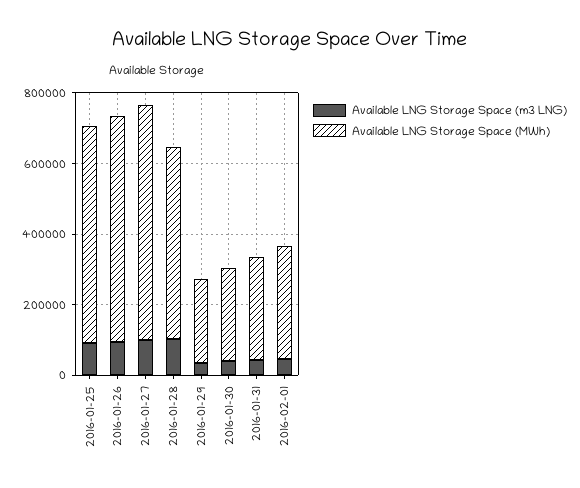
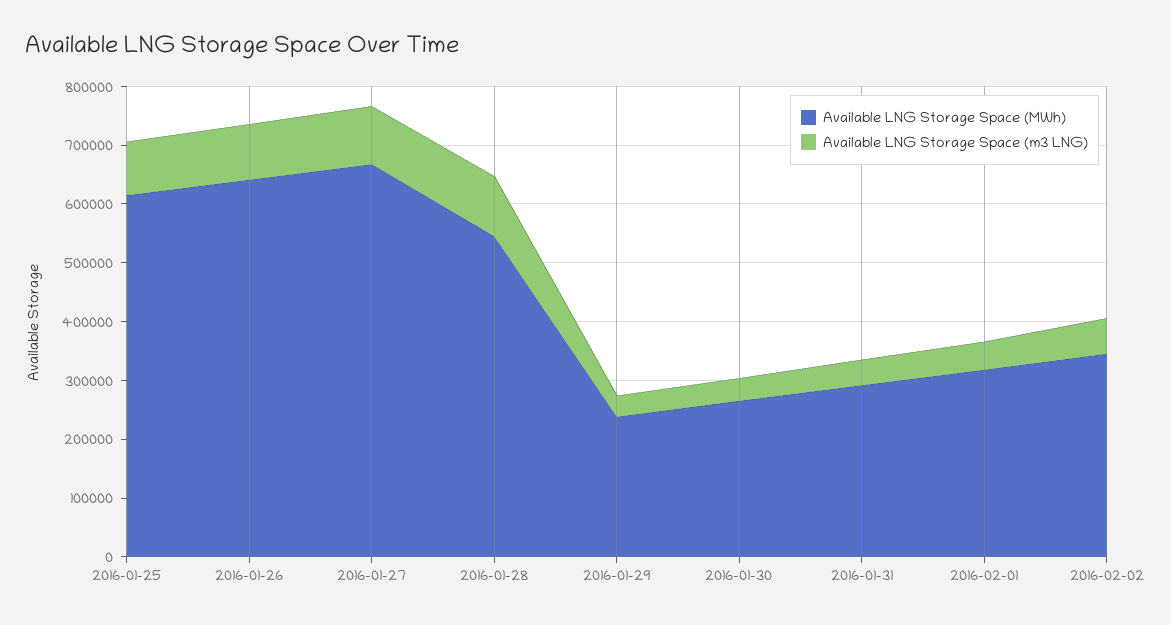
Available LNG Storage Space (MWh), 2016-02-02: none -> 340000
Available LNG Storage Space (m3 LNG), 2016-02-02: none -> 60000

